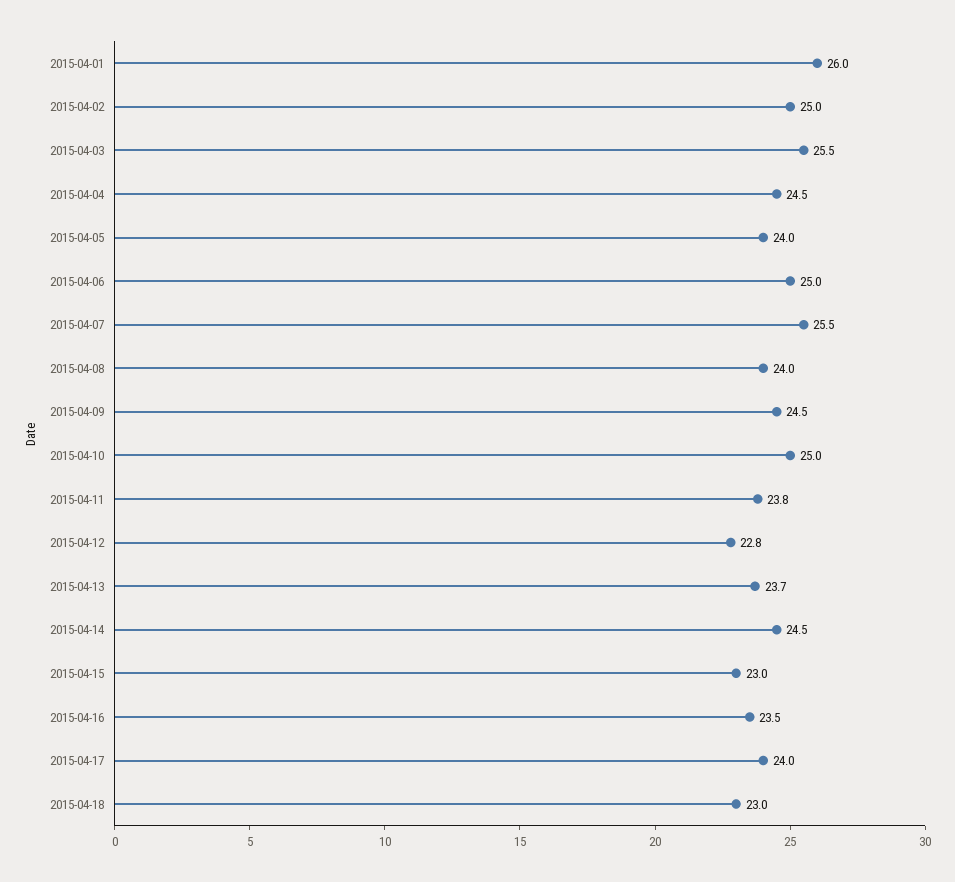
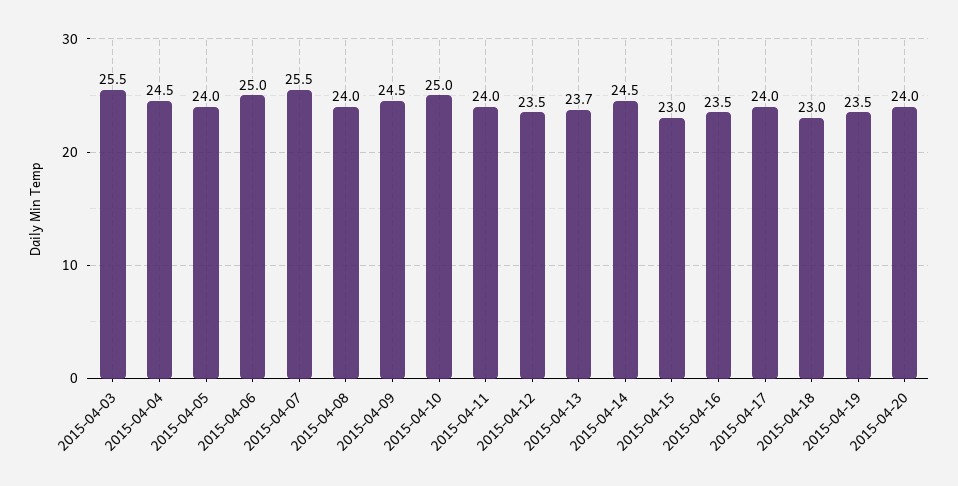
2015-04-01: 26 -> none
2015-04-02: 25 -> none
2015-04-11: 23.8 -> 24
2015-04-12: 22.8 -> 23.5
2015-04-19: none -> 23.5
2015-04-20: none -> 24

